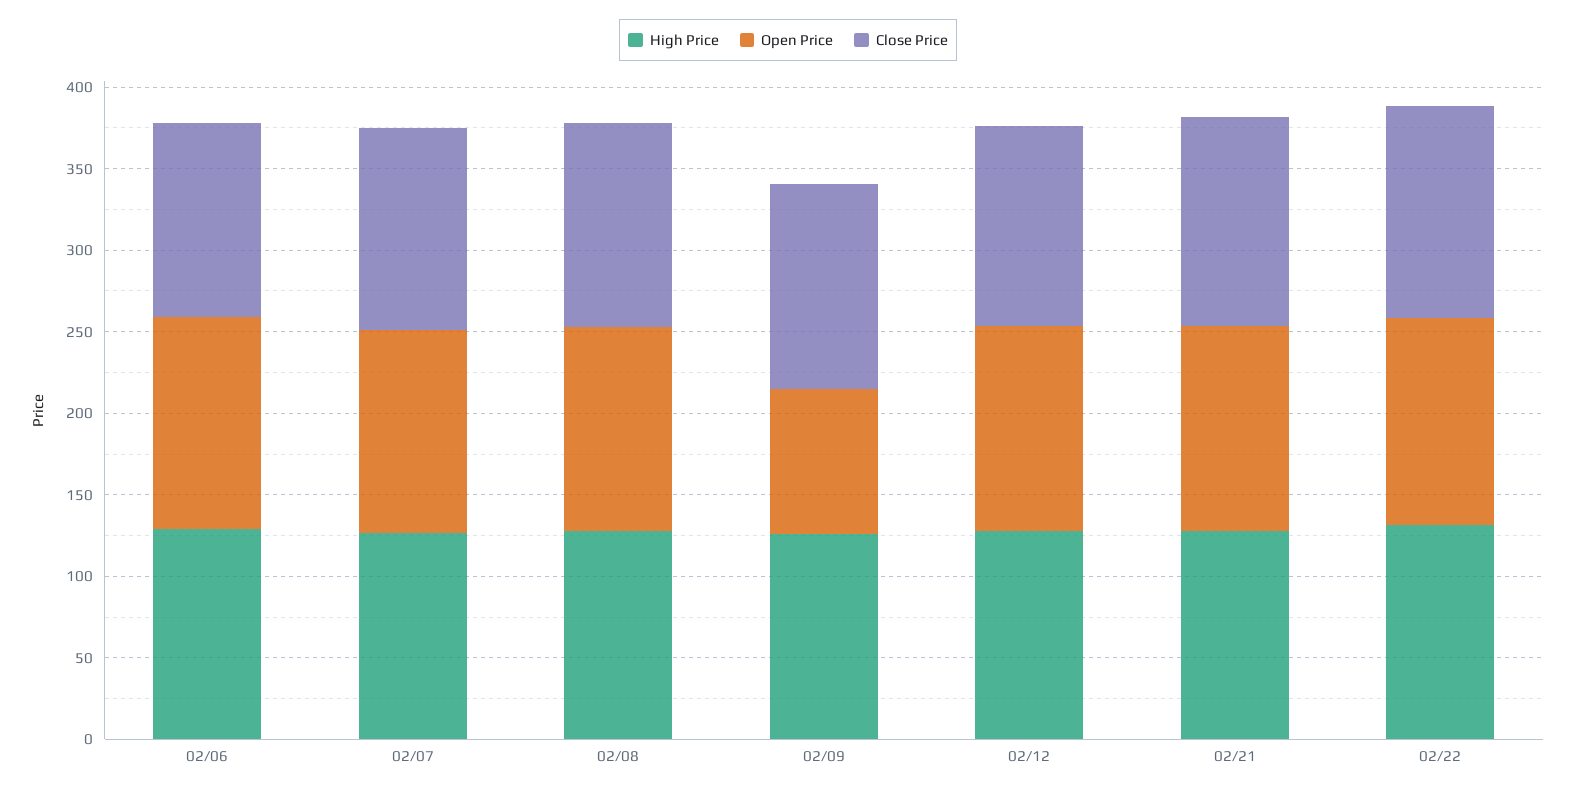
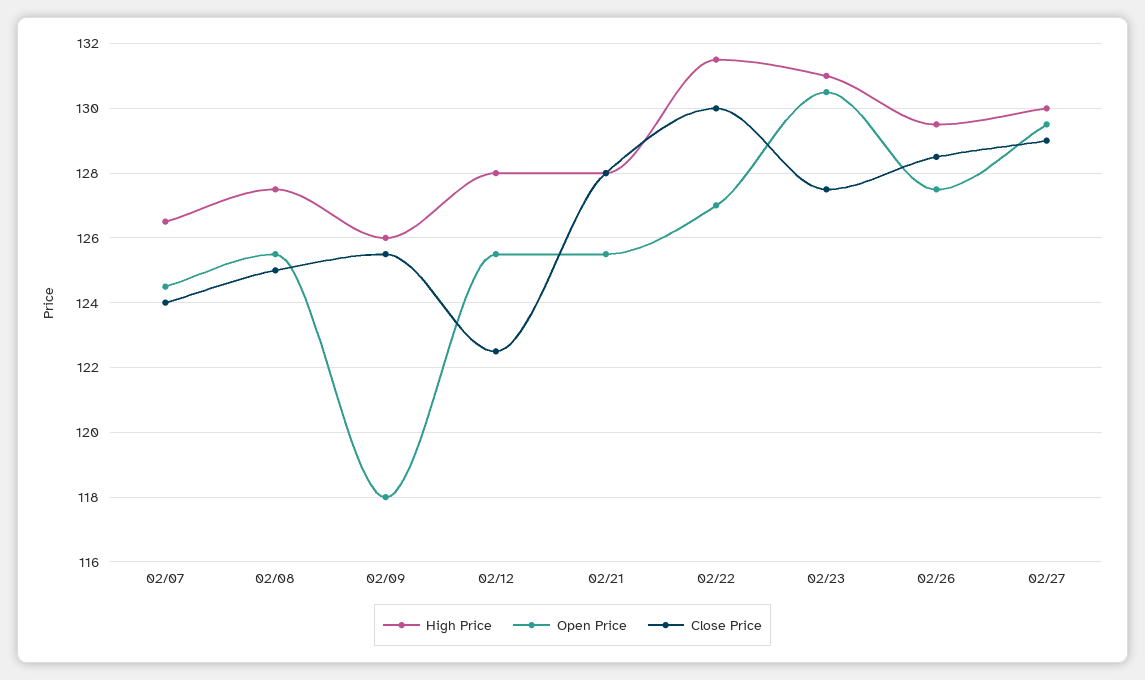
High Price, 02/06: 130 -> none
Open Price, 02/06: 130 -> none
Close Price, 02/06: 120 -> none
Open Price, 02/09: 90 -> 118
High Price, 02/23: none -> 131
Open Price, 02/23: none -> 130.5
Close Price, 02/23: none -> 127.5
High Price, 02/26: none -> 129.5
Open Price, 02/26: none -> 127.5
Close Price, 02/26: none -> 128.5
High Price, 02/27: none -> 130
Open Price, 02/27: none -> 129.5
Close Price, 02/27: none -> 129

